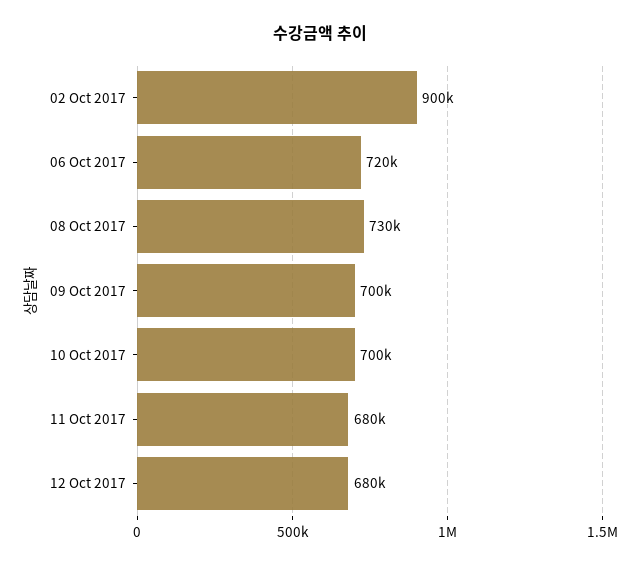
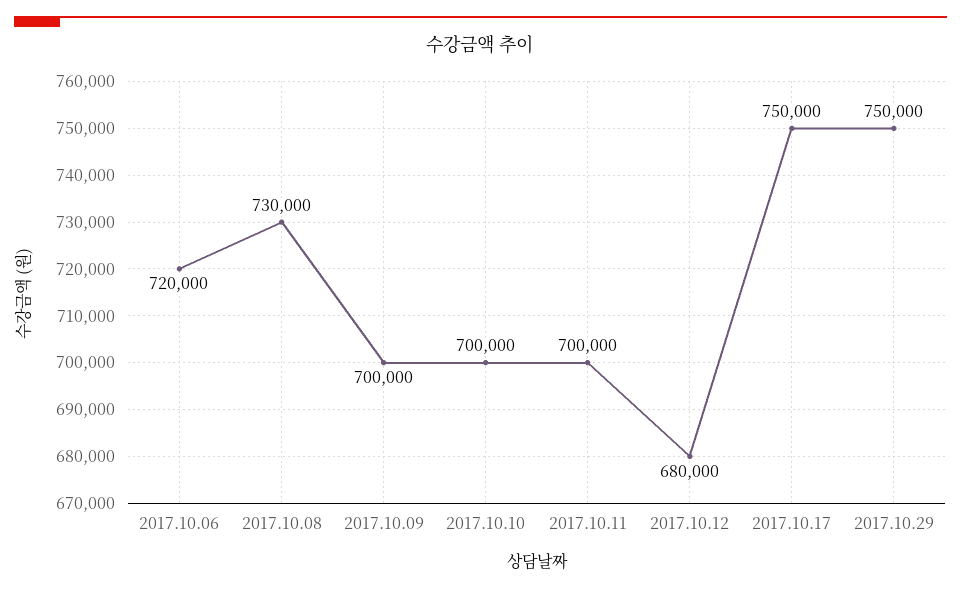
02 Oct 2017: 900000 -> none
11 Oct 2017: 680000 -> 700000
2017.10.17: none -> 750000
2017.10.29: none -> 750000

